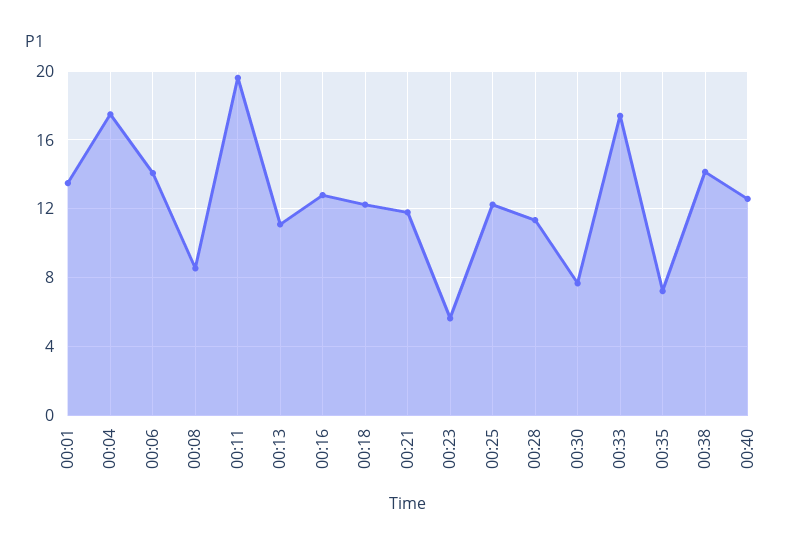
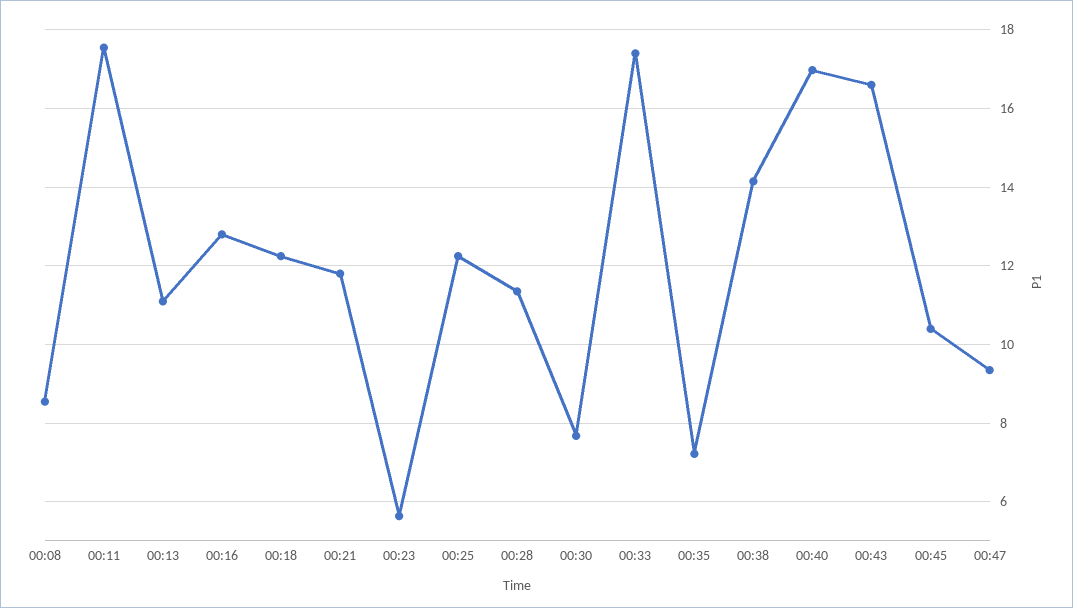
00:01: 13.5 -> none
00:04: 17.5 -> none
00:06: 14 -> none
00:11: 19.5 -> 17.6
00:40: 12.5 -> 17
00:43: none -> 16.6
00:45: none -> 10.4
00:47: none -> 9.4

